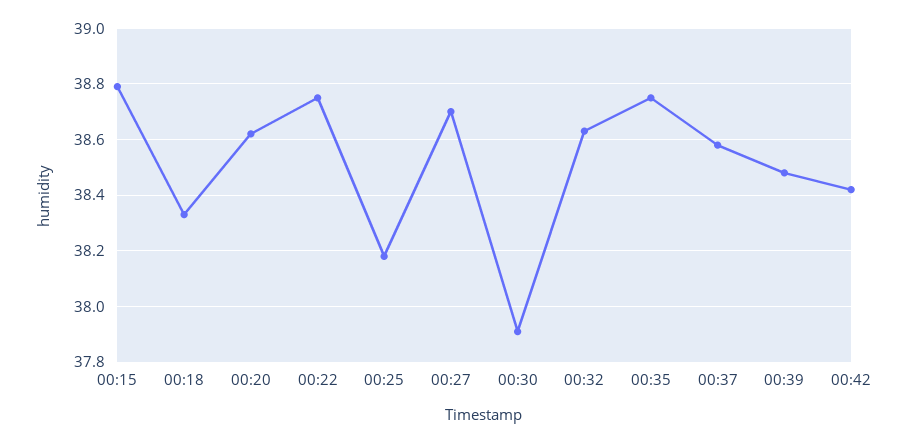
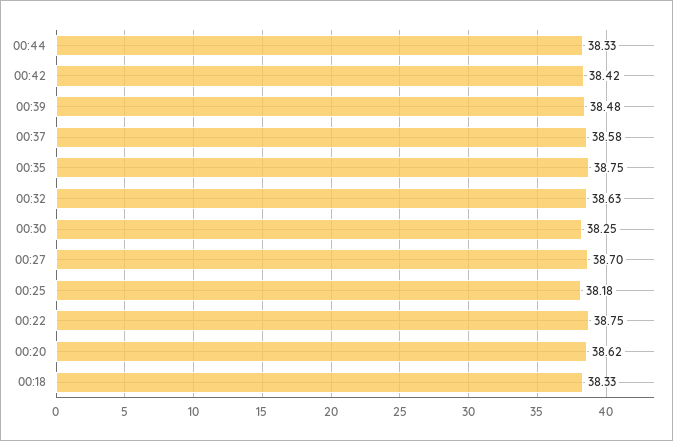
00:15: 38.8 -> none
00:30: 37.9 -> 38.25
00:44: none -> 38.33

